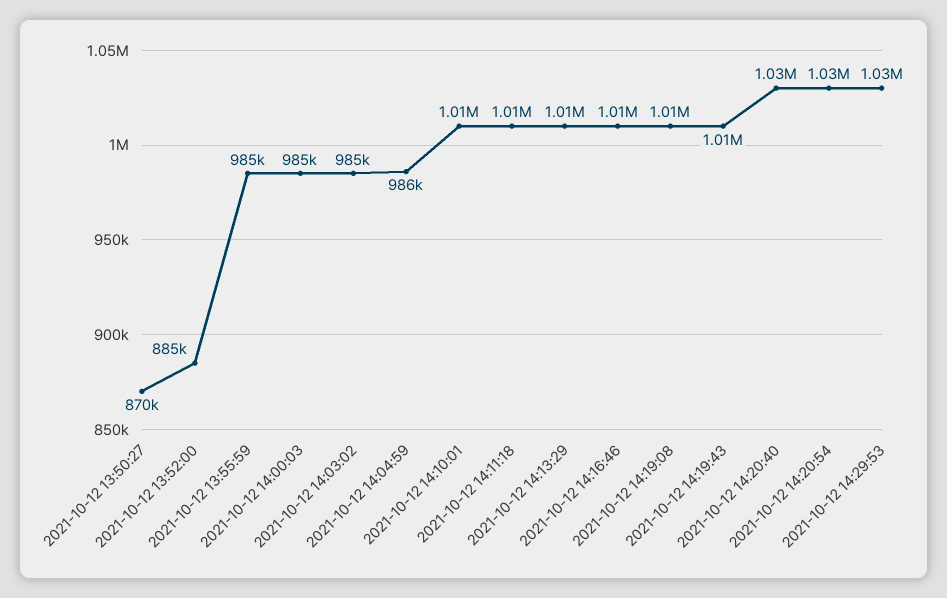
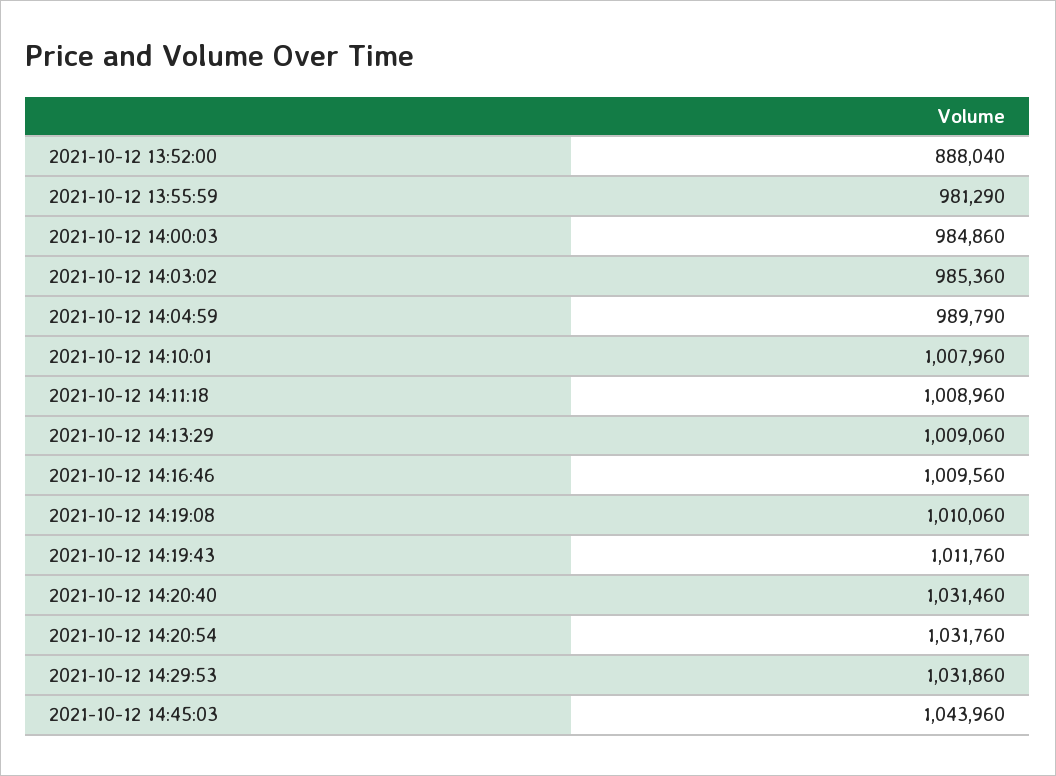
2021-10-12 13:50:27: 870000 -> none
2021-10-12 13:52:00: 885000 -> 888040
2021-10-12 13:55:59: 985000 -> 981290
2021-10-12 14:04:59: 986000 -> 989790
2021-10-12 14:45:03: none -> 1043960

